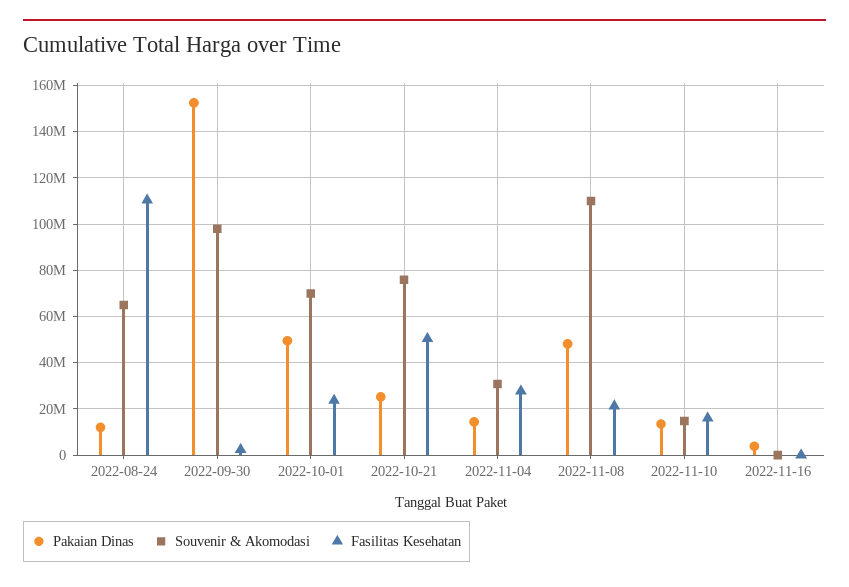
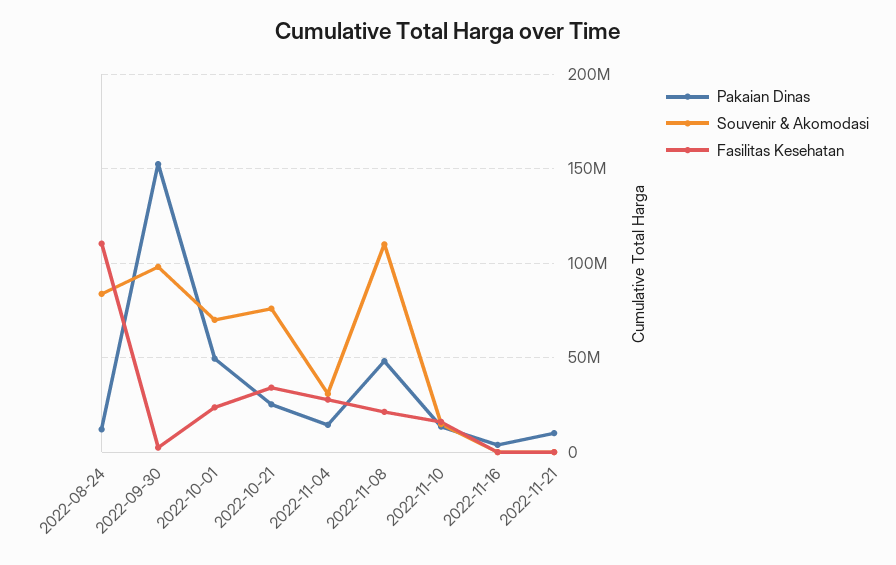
Souvenir & Akomodasi, 2022-08-24: 65000000 -> 85000000
Fasilitas Kesehatan, 2022-10-21: 50000000 -> 35000000
Pakaian Dinas, 2022-11-21: none -> 10000000
Souvenir & Akomodasi, 2022-11-21: none -> 0
Fasilitas Kesehatan, 2022-11-21: none -> 0

